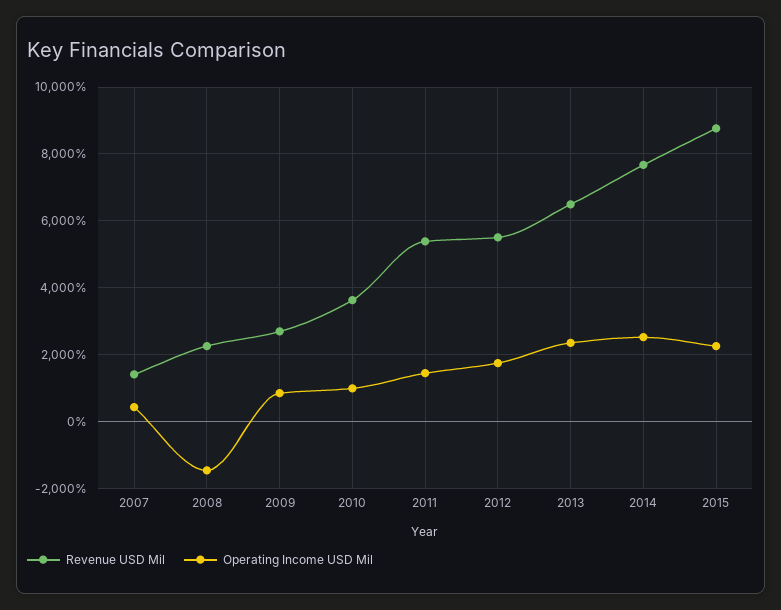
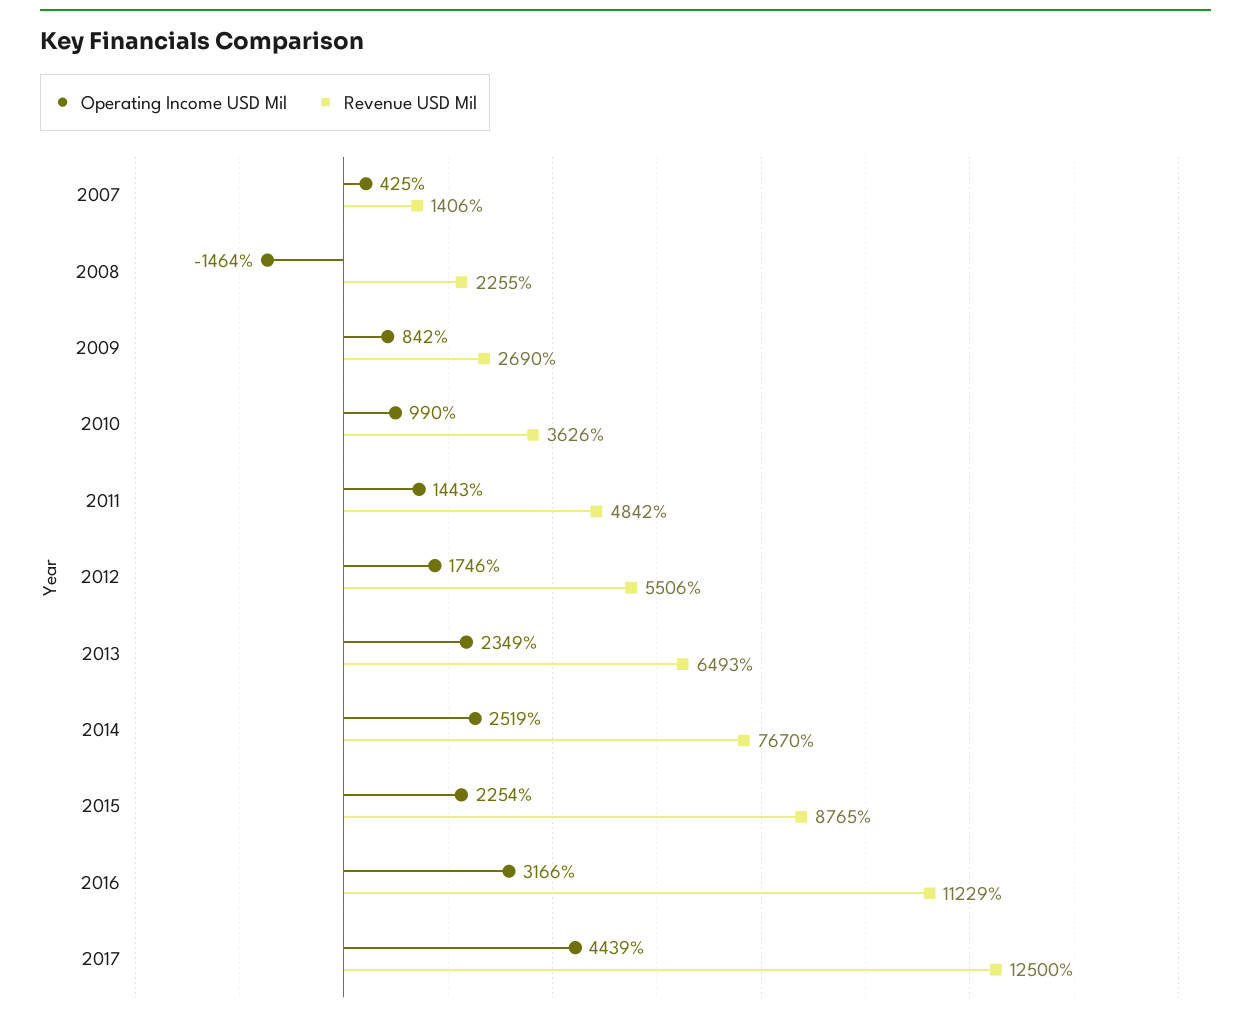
Revenue USD Mil, 2011: 5400 -> 4842
Operating Income USD Mil, 2016: none -> 3166
Revenue USD Mil, 2016: none -> 11229
Operating Income USD Mil, 2017: none -> 4439
Revenue USD Mil, 2017: none -> 12500

